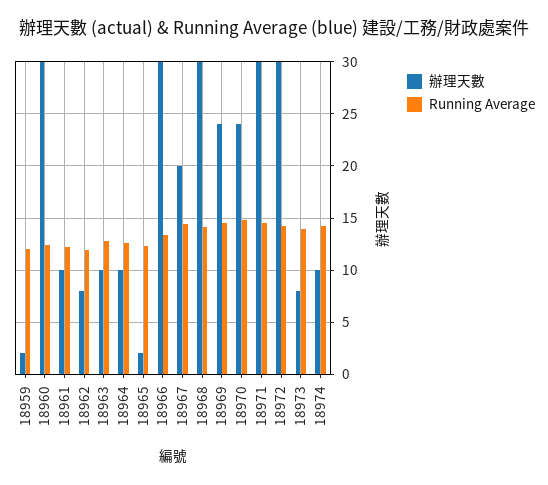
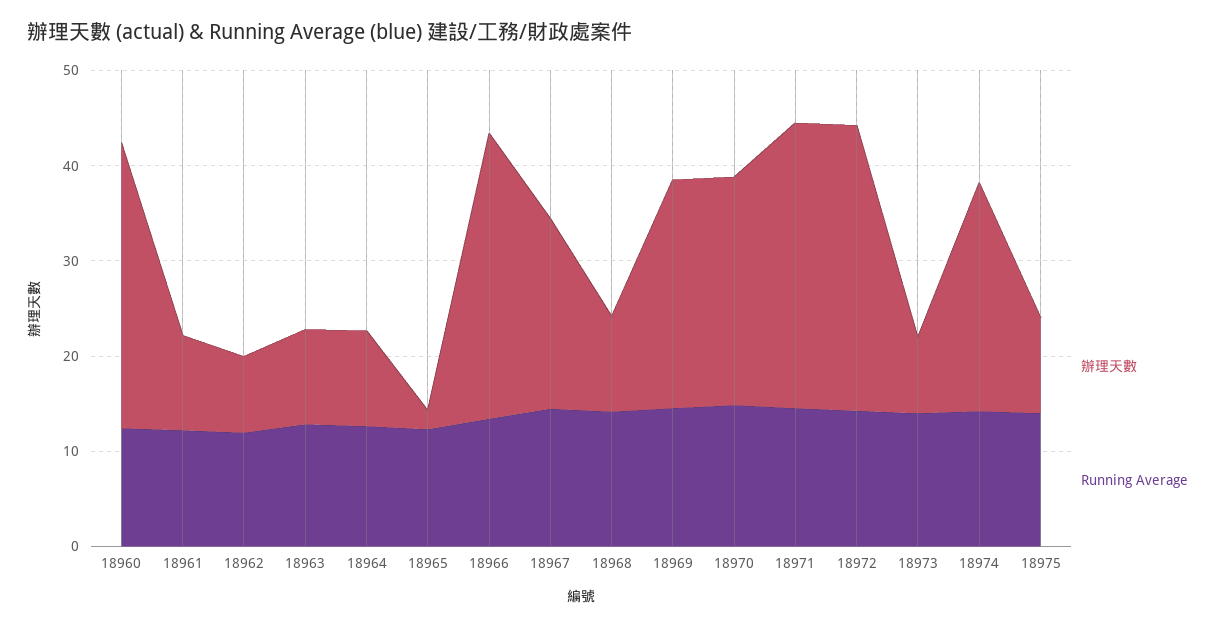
辦理天數, 18959: 2 -> none
Running Average, 18959: 12 -> none
辦理天數, 18968: 30 -> 10
辦理天數, 18974: 10 -> 24
辦理天數, 18975: none -> 10
Running Average, 18975: none -> 14

